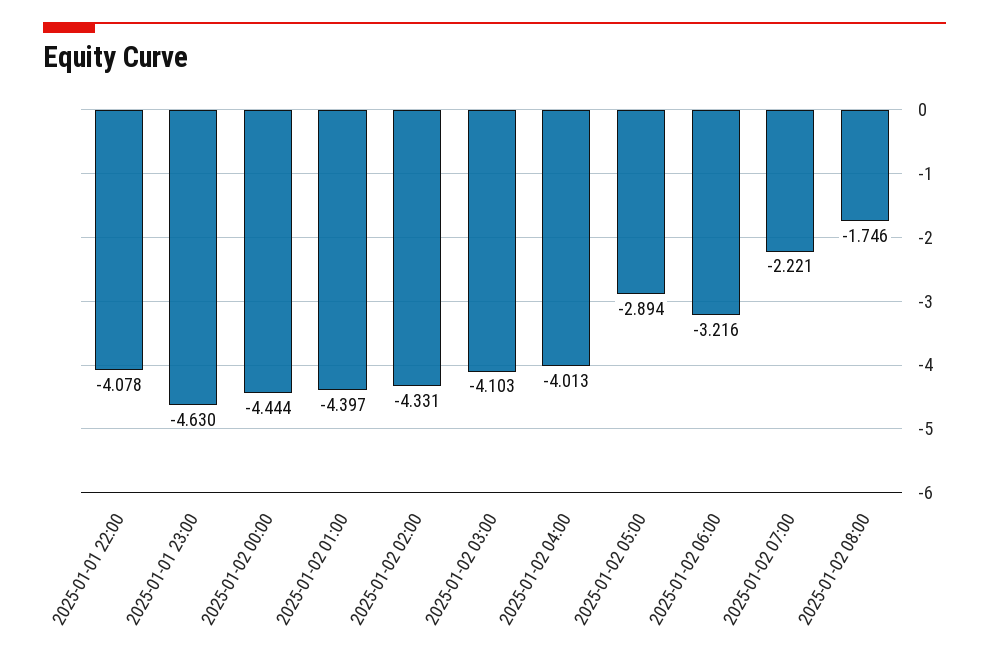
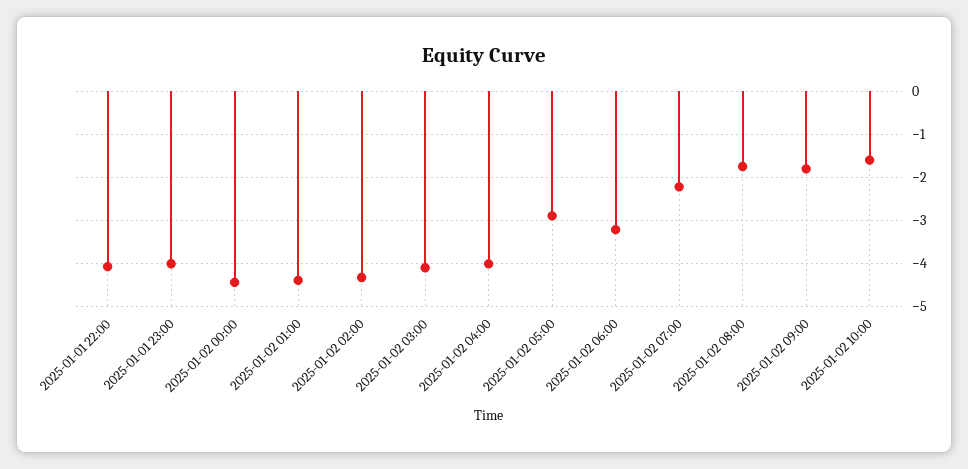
2025-01-01 23:00: -4.63 -> -4
2025-01-02 09:00: none -> -1.8
2025-01-02 10:00: none -> -1.6

